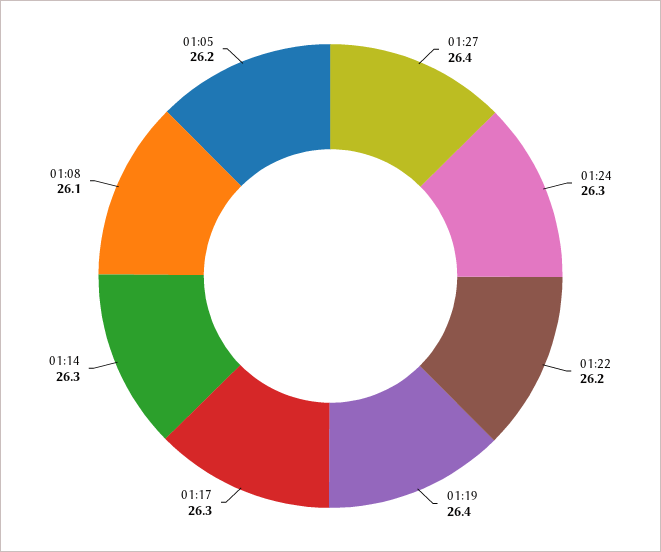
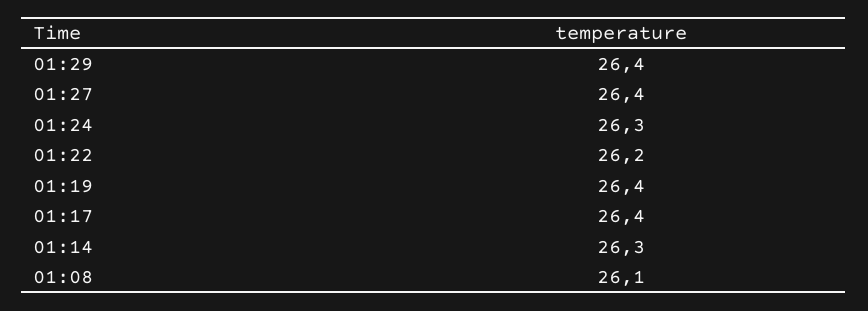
01:17: 26.3 -> 26.4
01:05: 26.2 -> none
01:29: none -> 26.4

